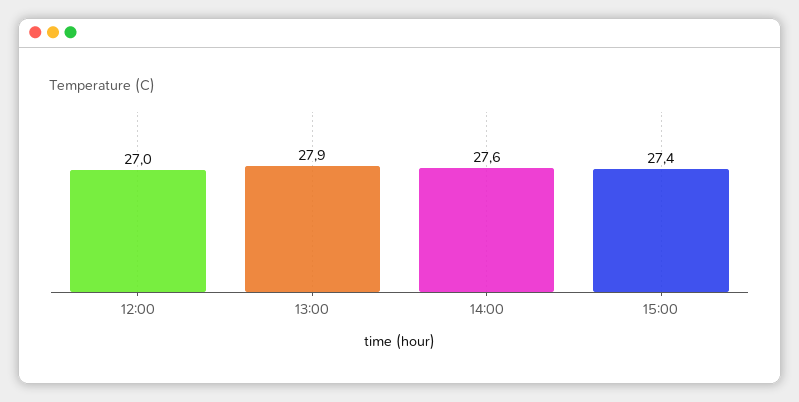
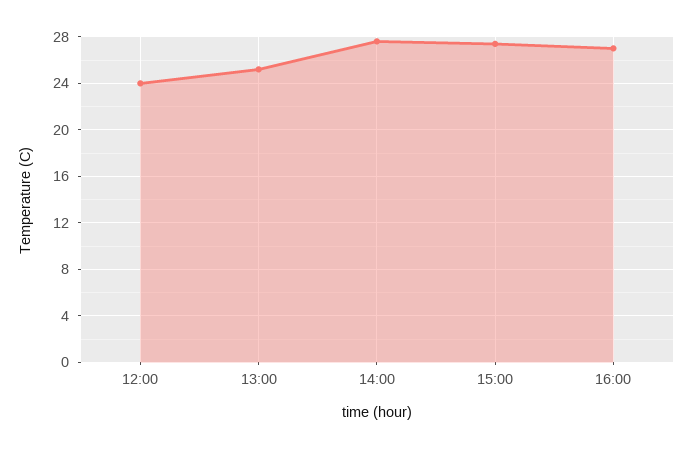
12:00: 27 -> 24
13:00: 27.9 -> 25
16:00: none -> 27

